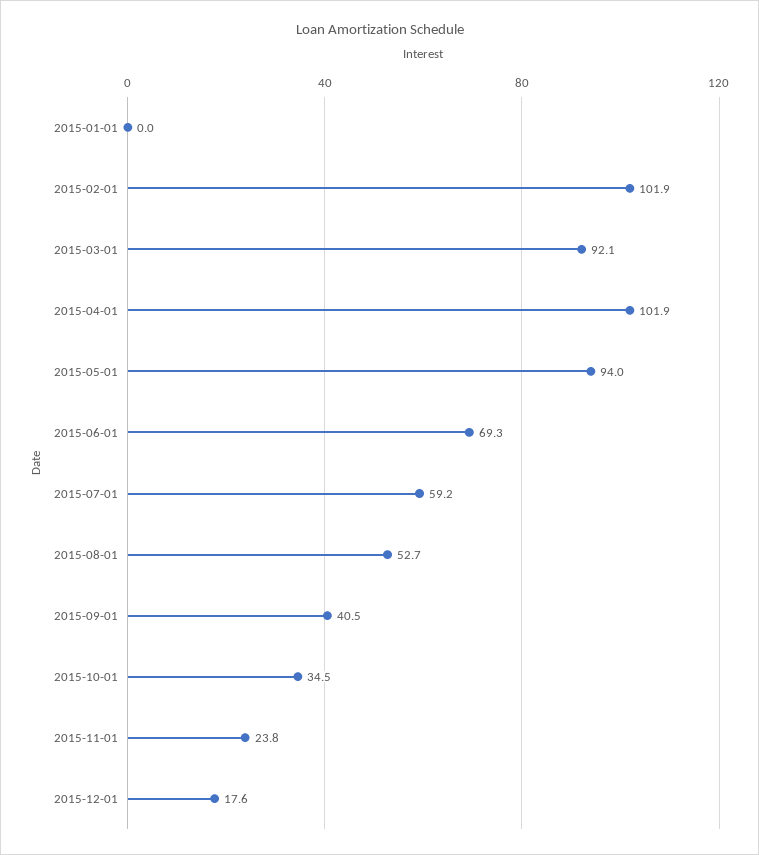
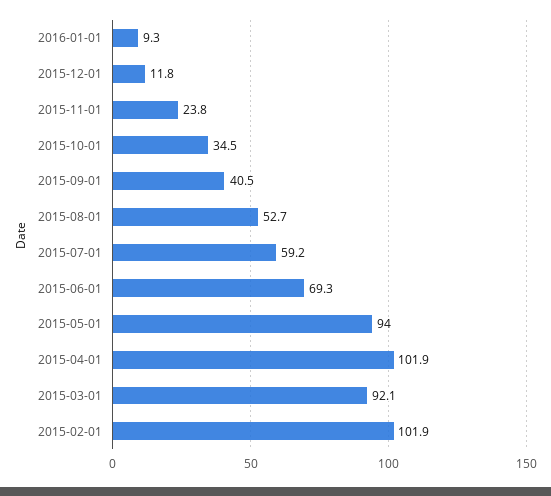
2015-01-01: 0 -> none
2015-12-01: 17.6 -> 11.8
2016-01-01: none -> 9.3

